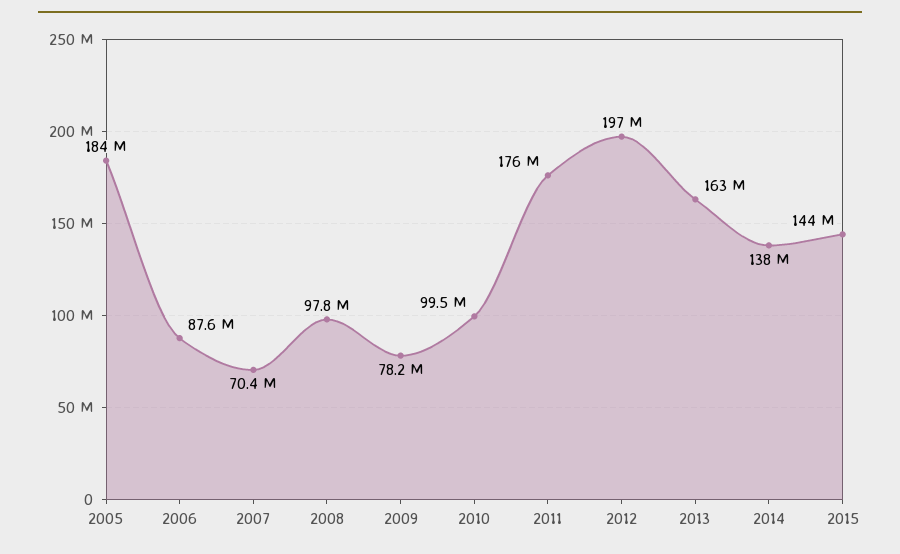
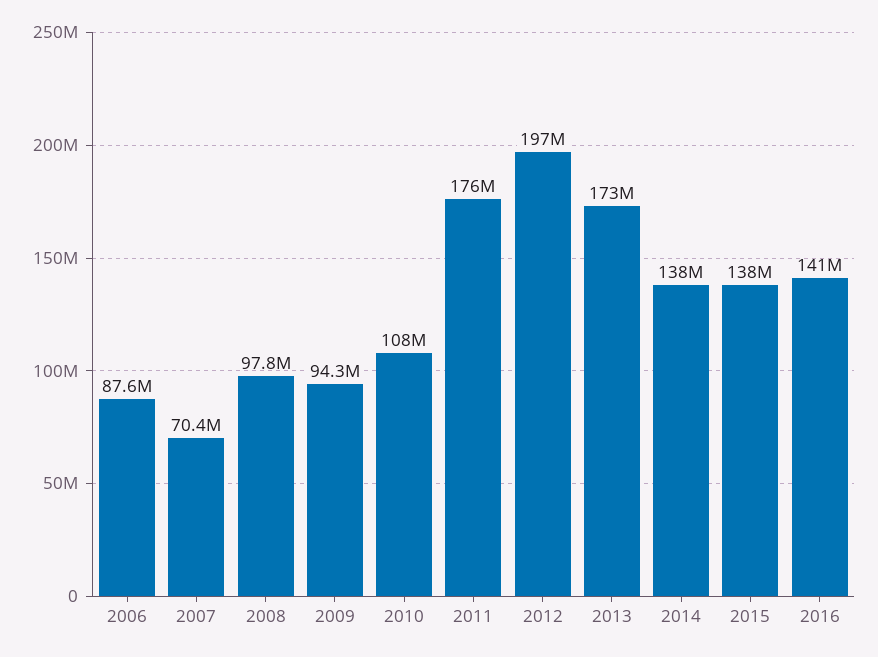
2005: 184000000 -> none
2009: 78200000 -> 94300000
2010: 99500000 -> 108000000
2013: 163000000 -> 173000000
2015: 144000000 -> 138000000
2016: none -> 141000000

